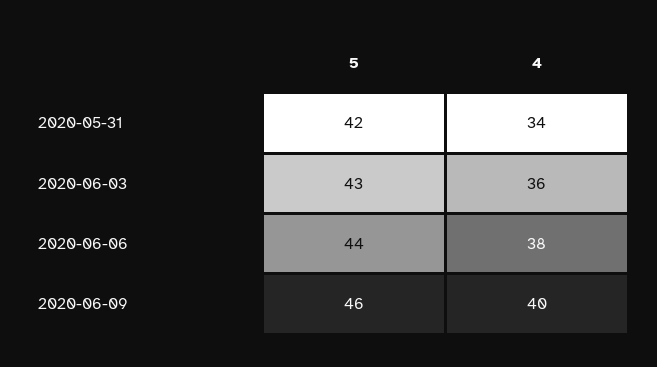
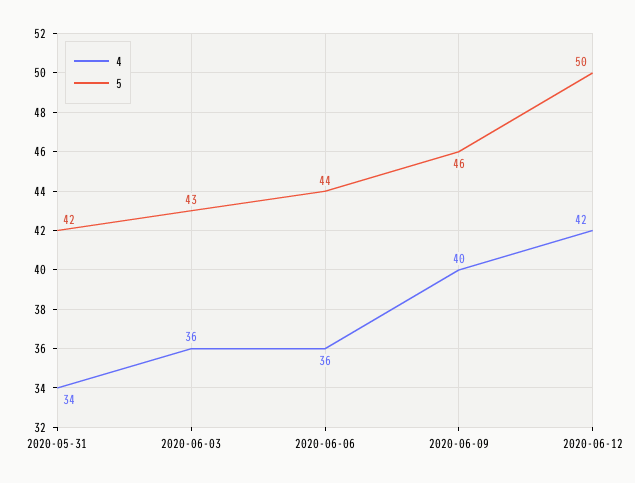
4, 2020-06-06: 38 -> 36
4, 2020-06-12: none -> 42
5, 2020-06-12: none -> 50

